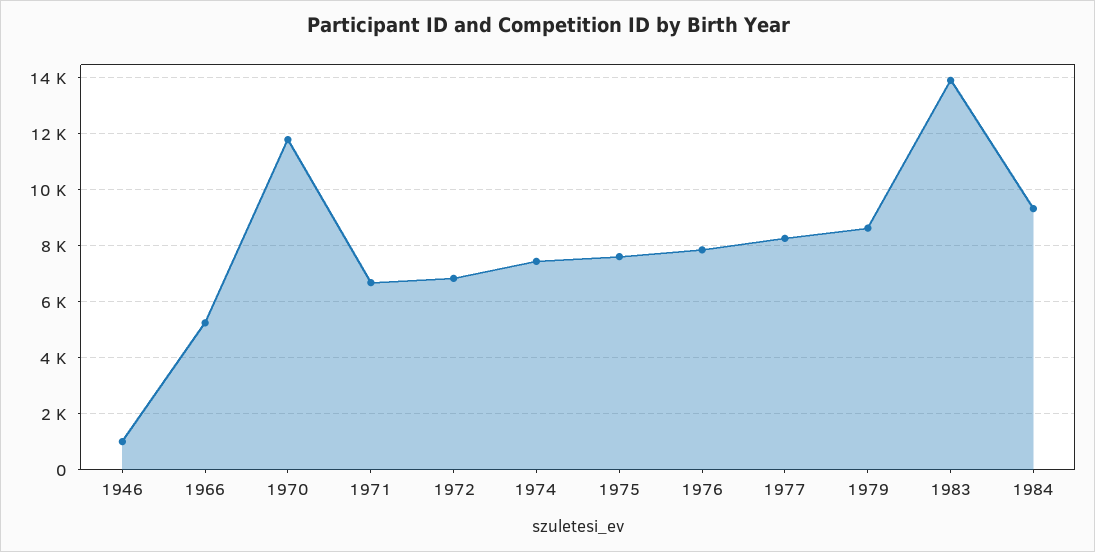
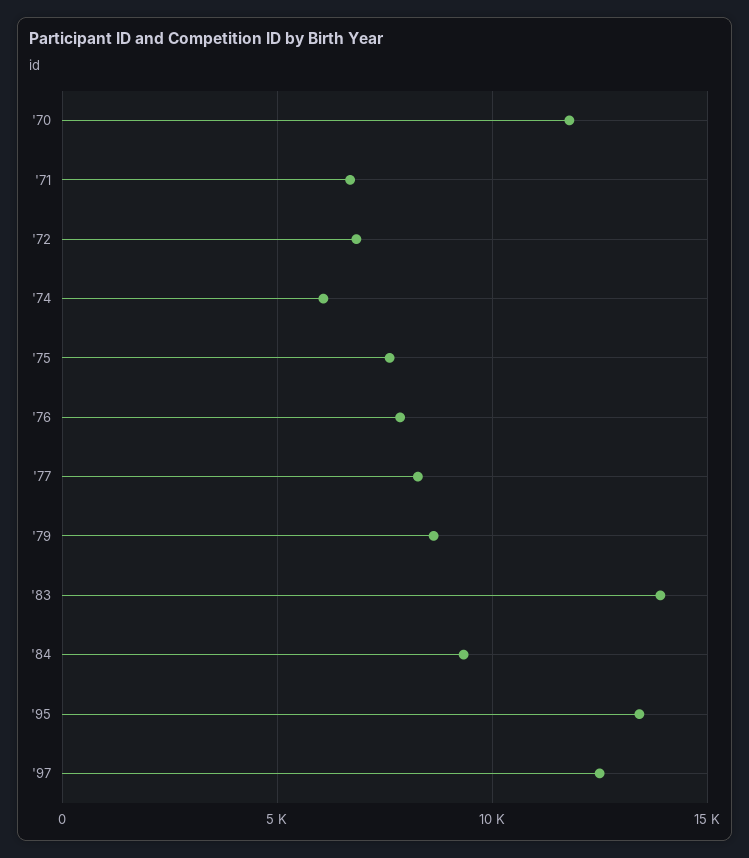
1946: 1000 -> none
1966: 5250 -> none
1974: 7500 -> 6000
'95: none -> 13500
'97: none -> 12500

